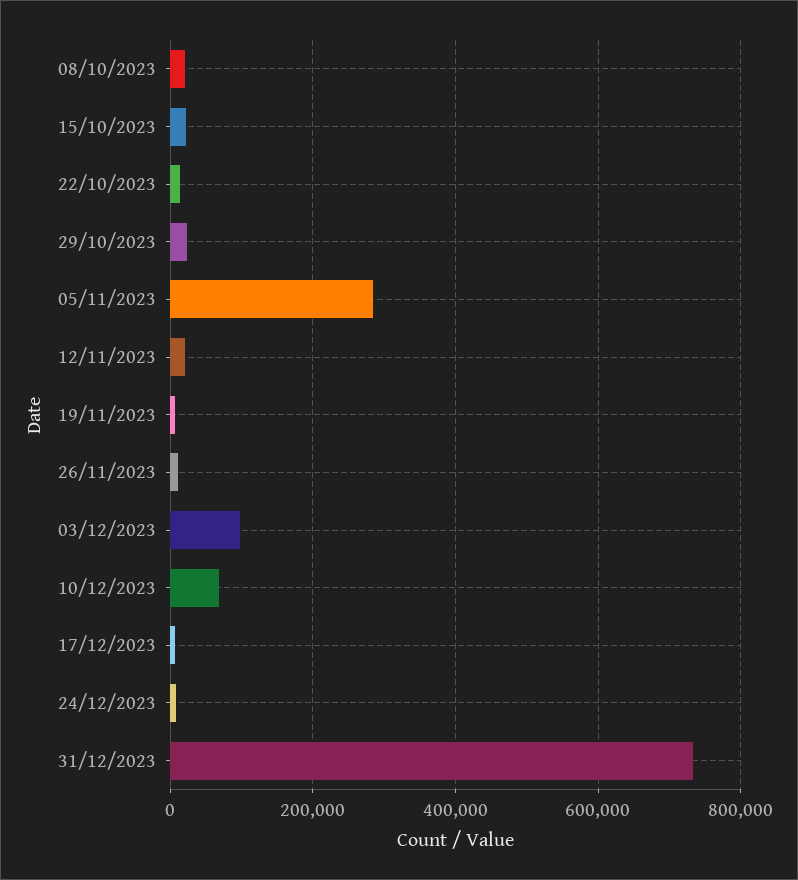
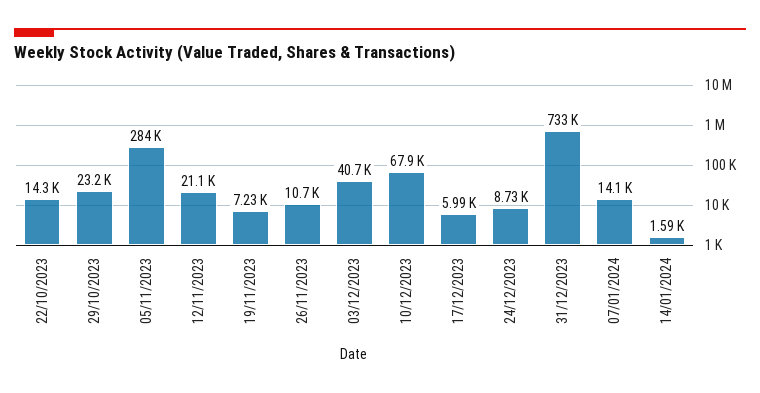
08/10/2023: 20000 -> none
15/10/2023: 20000 -> none
03/12/2023: 100000 -> 40700
07/01/2024: none -> 14100
14/01/2024: none -> 1590

